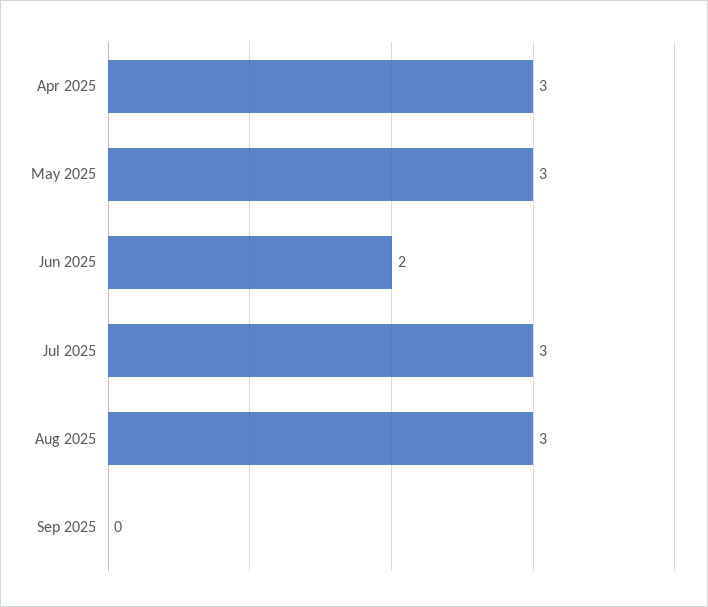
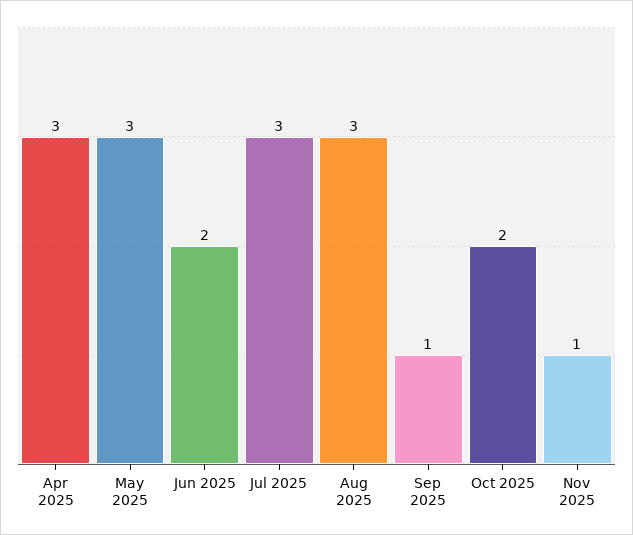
Sep 2025: 0 -> 1
Oct 2025: none -> 2
Nov 2025: none -> 1

